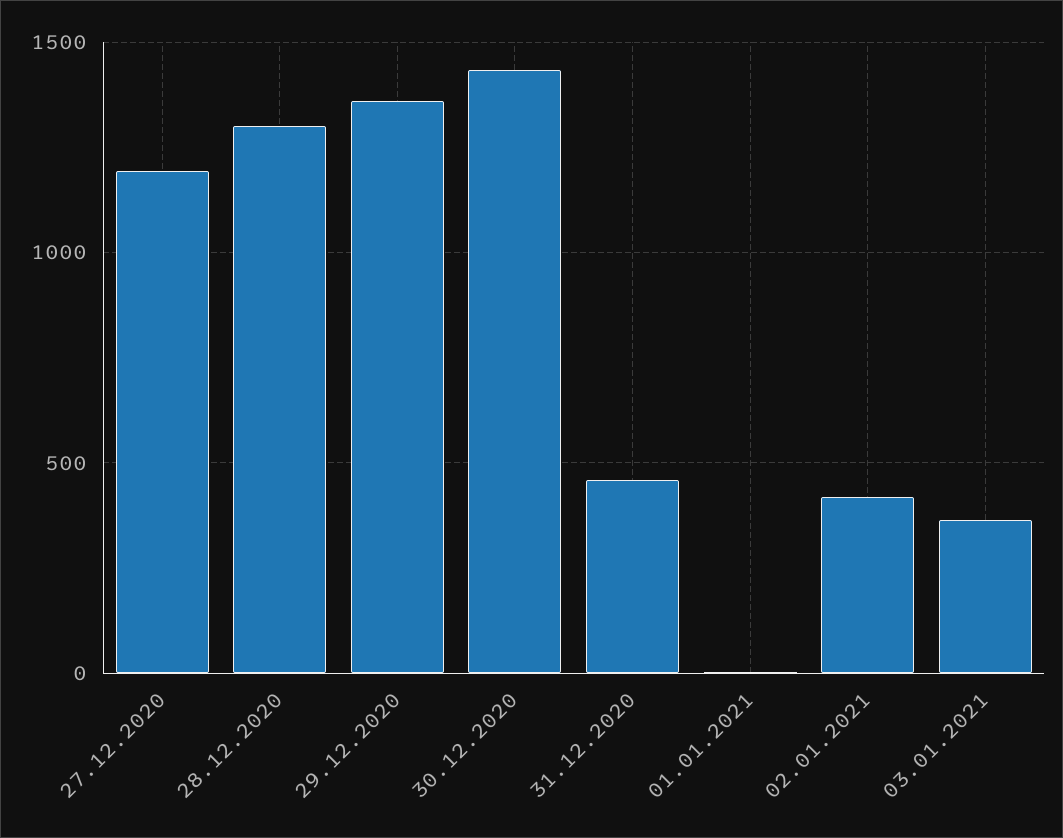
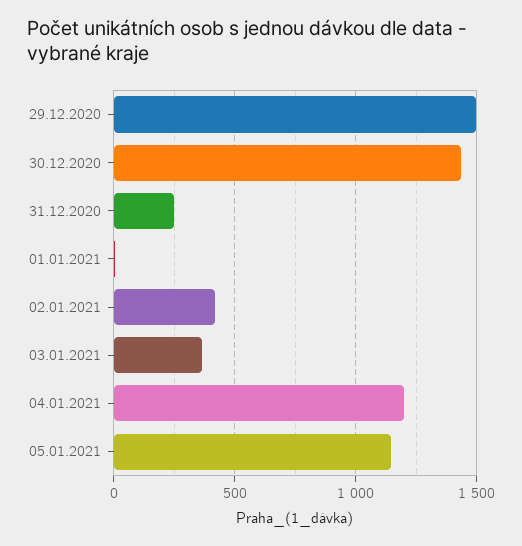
27.12.2020: 1200 -> none
28.12.2020: 1300 -> none
29.12.2020: 1350 -> 1500
31.12.2020: 450 -> 250
04.01.2021: none -> 1200
05.01.2021: none -> 1150

